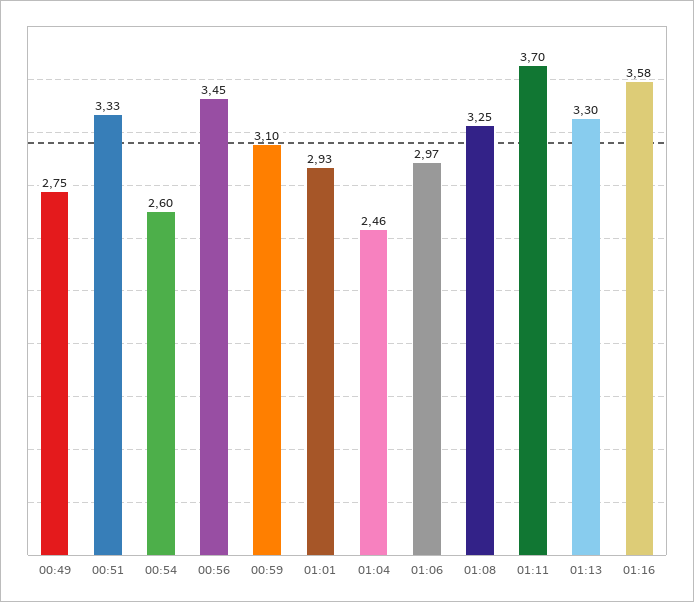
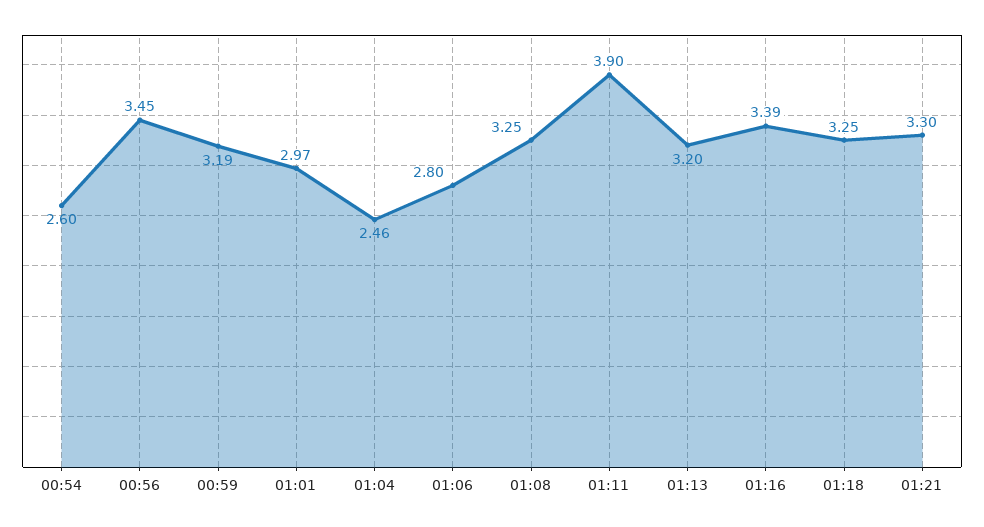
00:49: 2.75 -> none
00:51: 3.33 -> none
00:59: 3.1 -> 3.19
01:01: 2.93 -> 2.97
01:06: 2.97 -> 2.8
01:11: 3.7 -> 3.9
01:13: 3.3 -> 3.2
01:16: 3.58 -> 3.39
01:18: none -> 3.25
01:21: none -> 3.3

